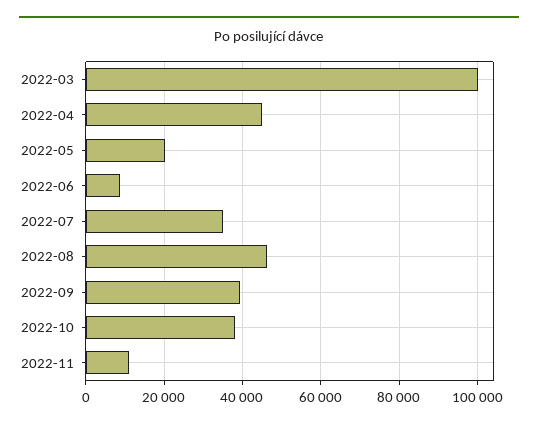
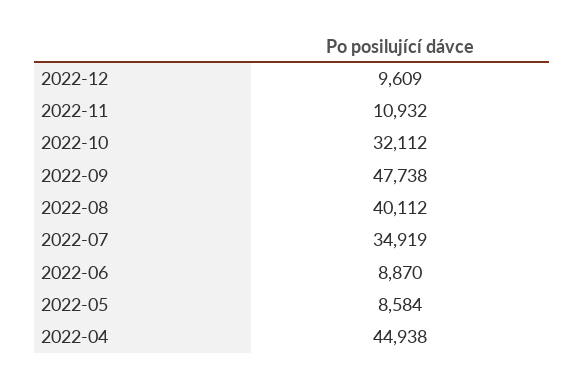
2022-03: 100000 -> none
2022-05: 20000 -> 8584
2022-08: 46000 -> 40112
2022-09: 40000 -> 47738
2022-10: 38000 -> 32112
2022-12: none -> 9609

